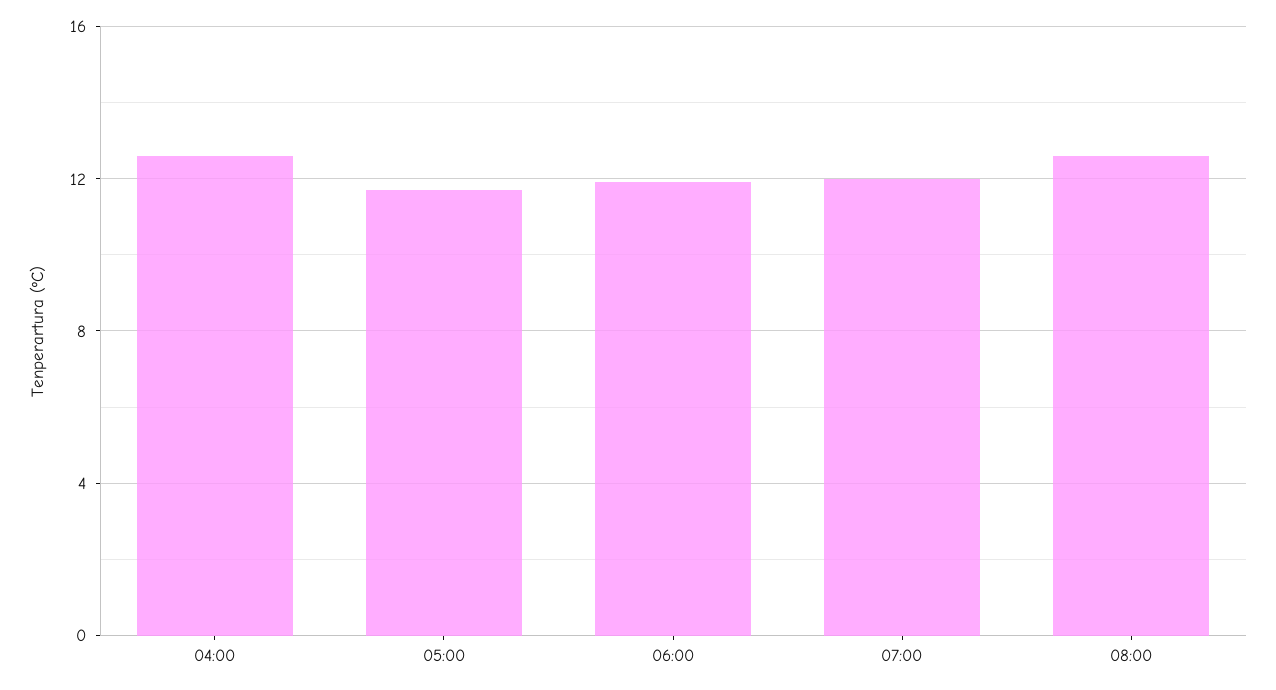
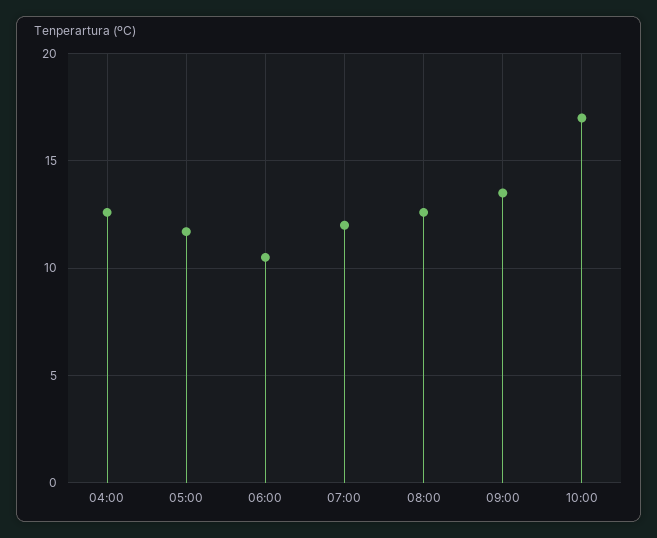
06:00: 12 -> 10.5
09:00: none -> 13.5
10:00: none -> 17

